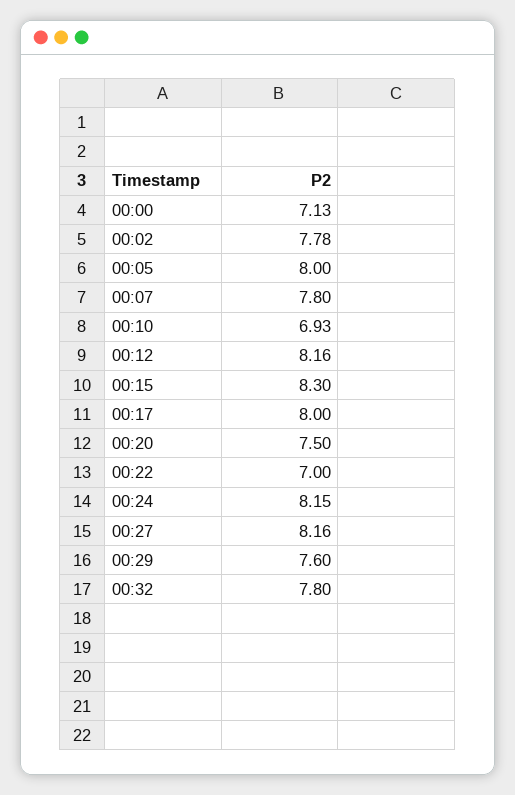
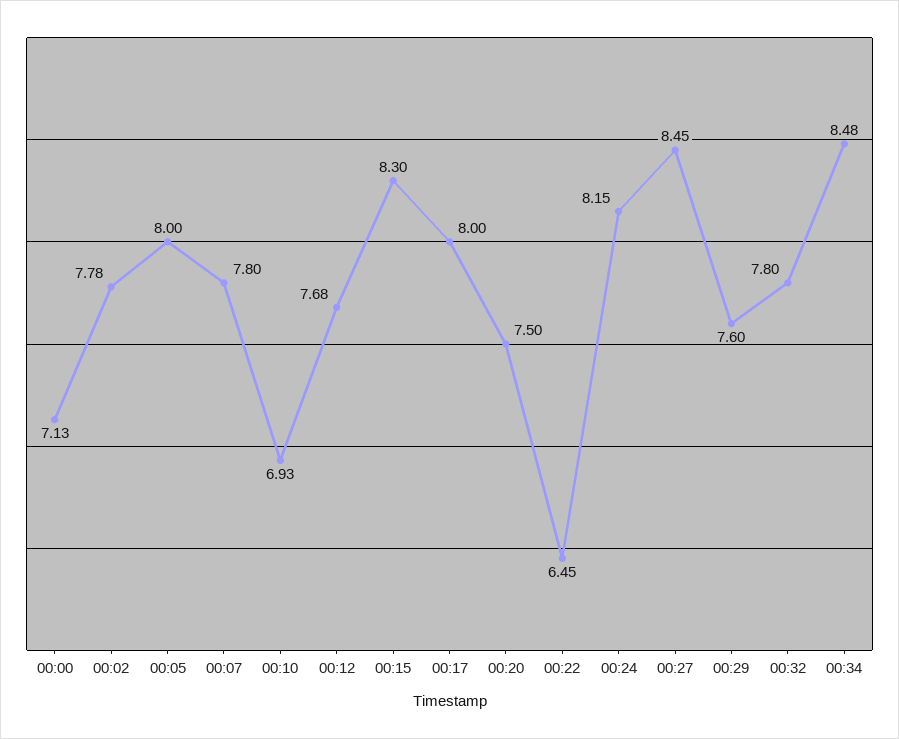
00:12: 8.16 -> 7.68
00:22: 7 -> 6.45
00:27: 8.16 -> 8.45
00:34: none -> 8.48

